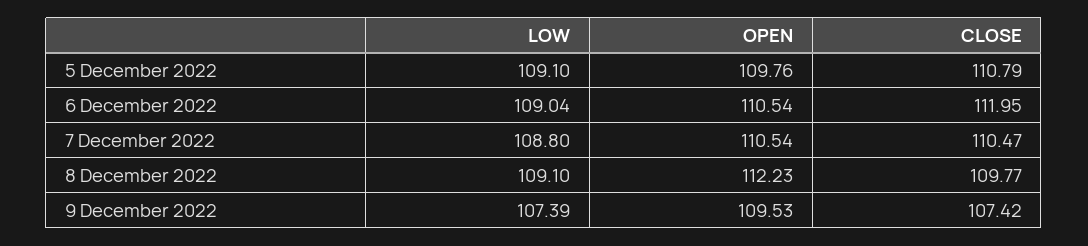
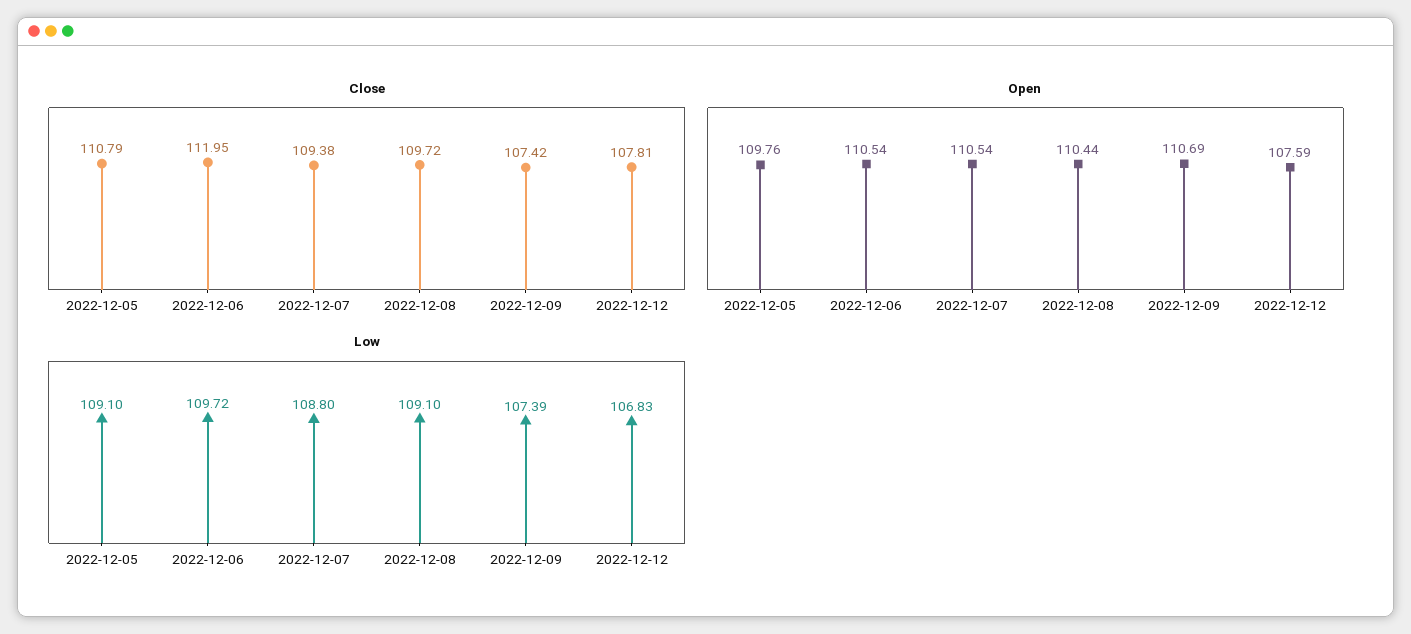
LOW, 6 December 2022: 109.04 -> 109.72
CLOSE, 7 December 2022: 110.47 -> 109.38
OPEN, 8 December 2022: 112.23 -> 110.44
CLOSE, 8 December 2022: 109.77 -> 109.72
OPEN, 9 December 2022: 109.53 -> 110.69
CLOSE, 2022-12-12: none -> 107.81
OPEN, 2022-12-12: none -> 107.59
LOW, 2022-12-12: none -> 106.83

